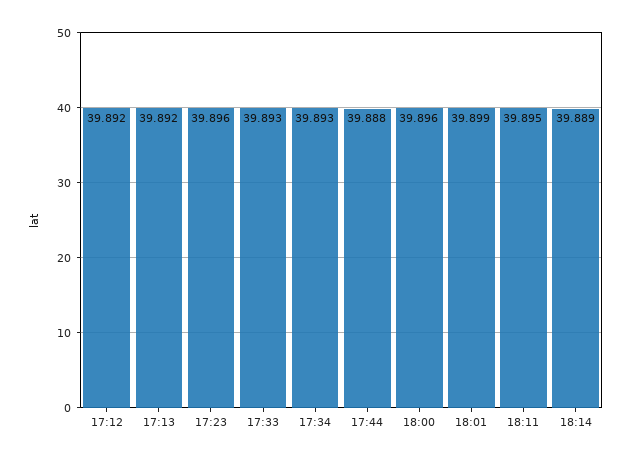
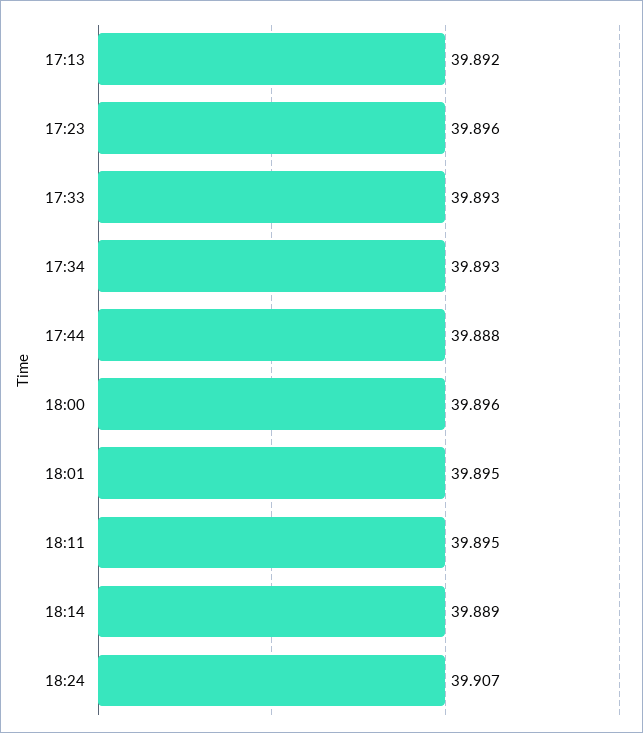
17:12: 39.892 -> none
18:01: 39.899 -> 39.895
18:24: none -> 39.907

